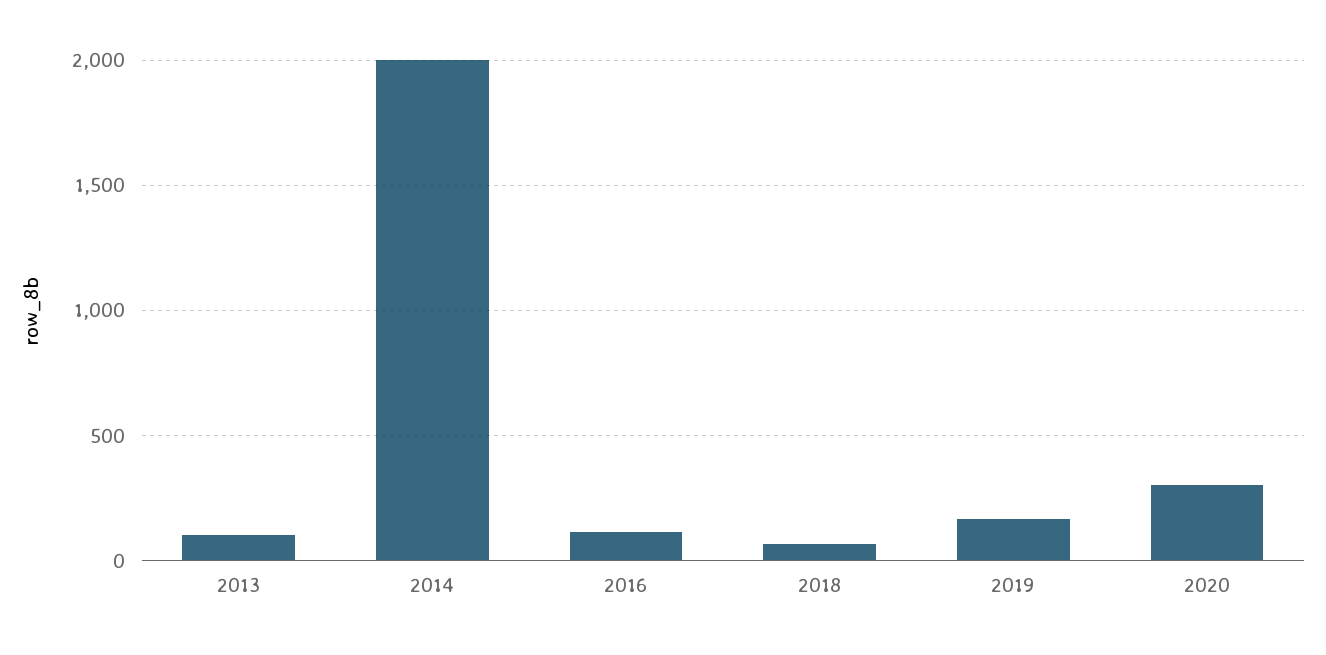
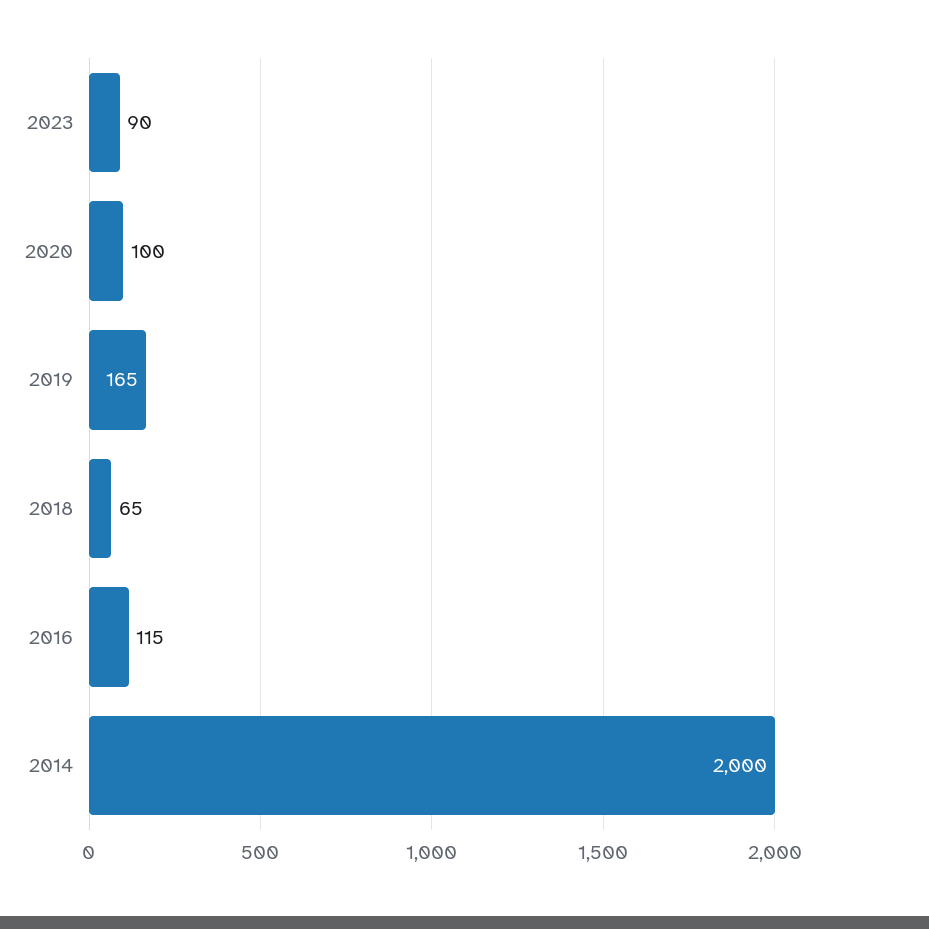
2013: 100 -> none
2020: 300 -> 100
2023: none -> 90

